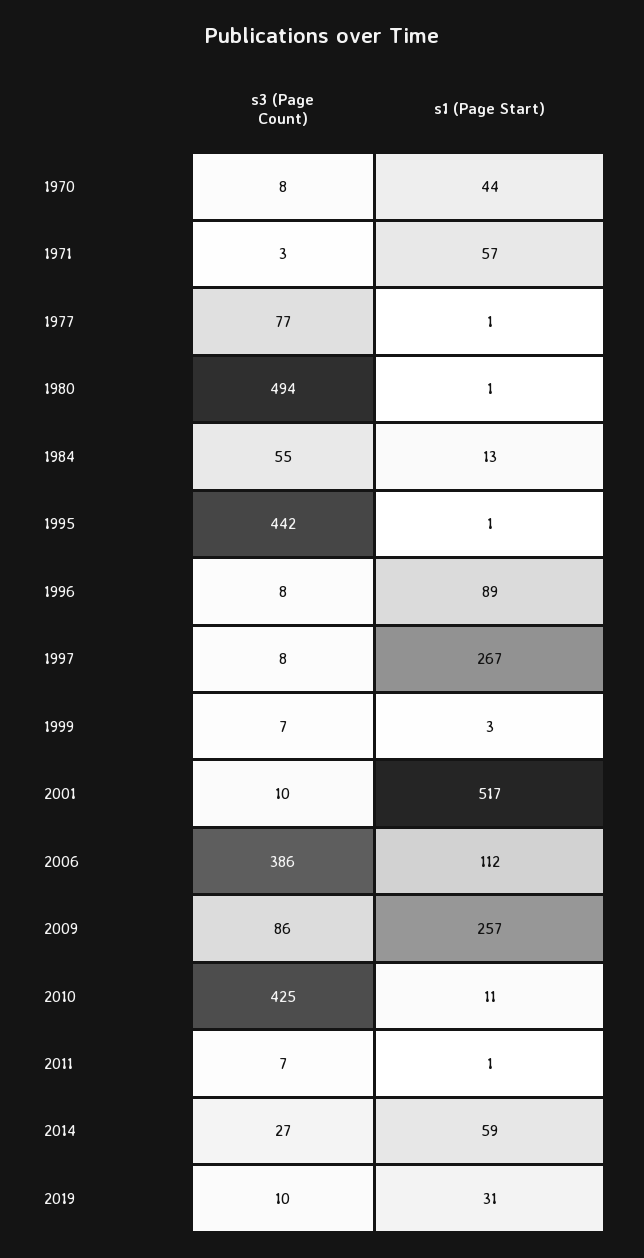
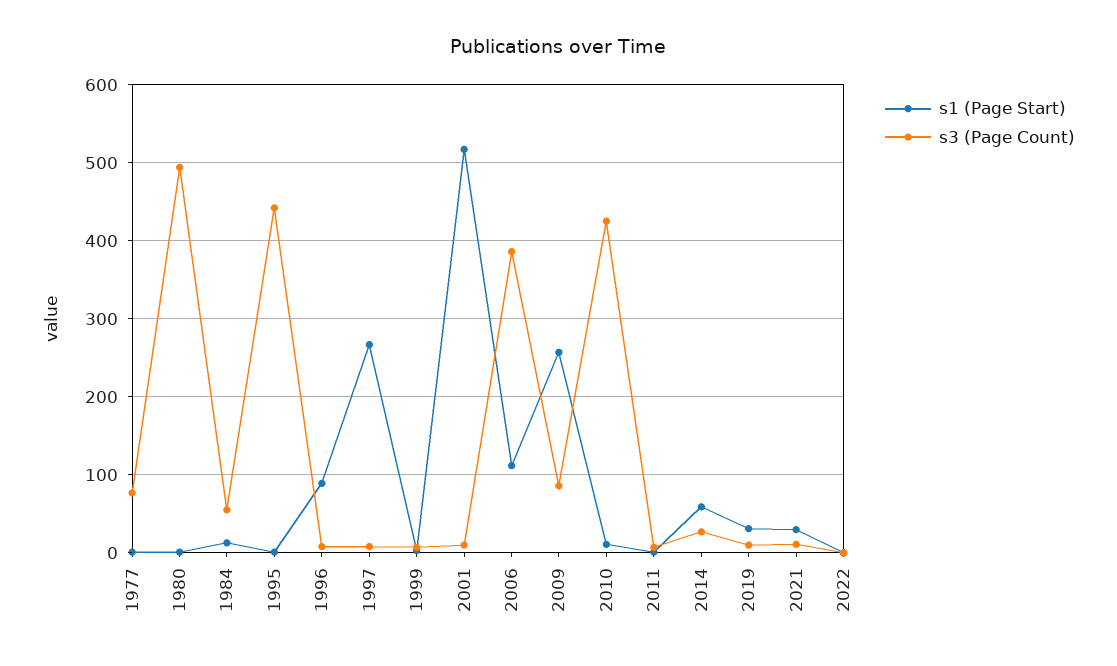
s3 (Page Count), 1970: 8 -> none
s1 (Page Start), 1970: 44 -> none
s3 (Page Count), 1971: 3 -> none
s1 (Page Start), 1971: 57 -> none
s1 (Page Start), 2021: none -> 30
s3 (Page Count), 2021: none -> 10
s1 (Page Start), 2022: none -> 0
s3 (Page Count), 2022: none -> 0

